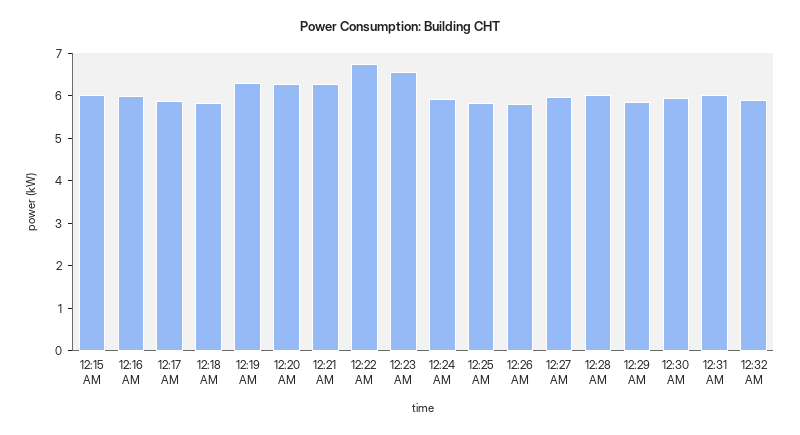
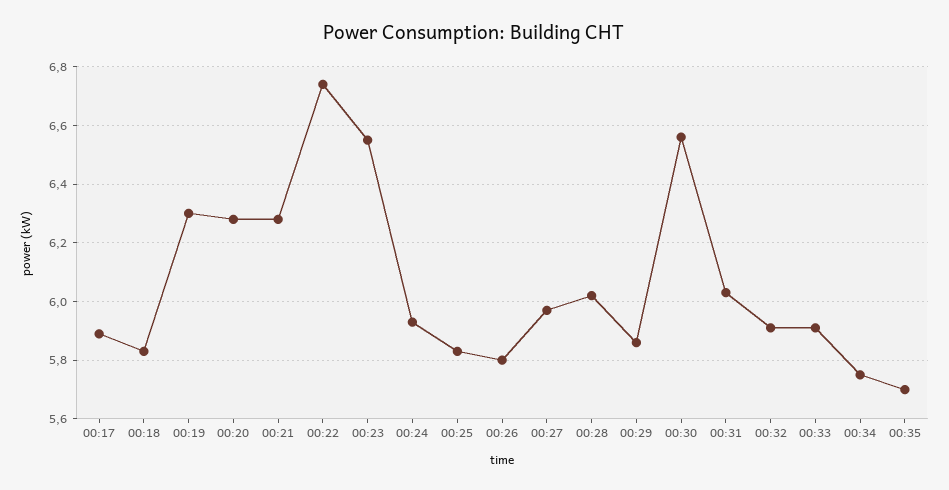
12:15 AM: 6 -> none
12:16 AM: 6 -> none
12:30 AM: 6 -> 6.55
00:33: none -> 5.9
00:34: none -> 5.75
00:35: none -> 5.7

